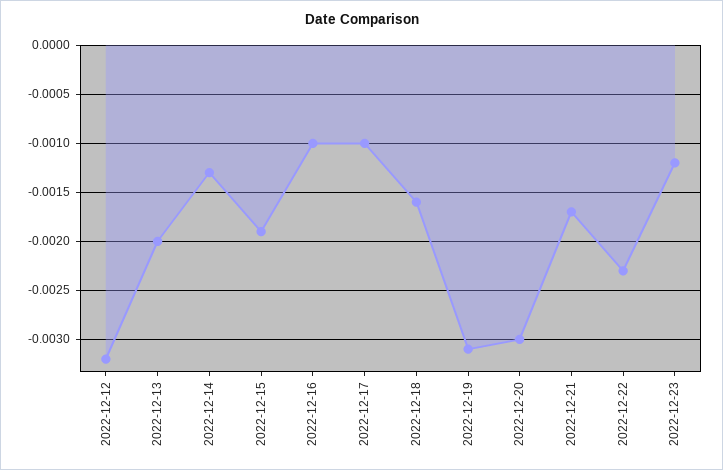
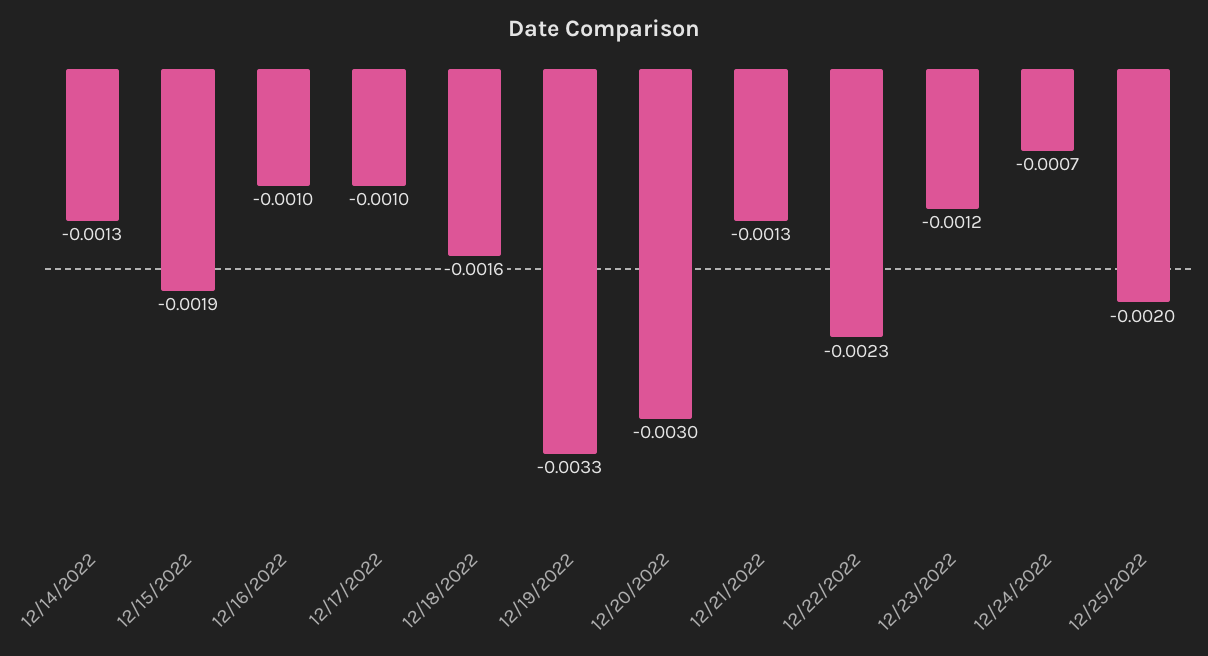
2022-12-12: -0.0032 -> none
2022-12-13: -0.002 -> none
2022-12-19: -0.0031 -> -0.0033
2022-12-21: -0.0017 -> -0.0013
12/24/2022: none -> -0.0007
12/25/2022: none -> -0.002

